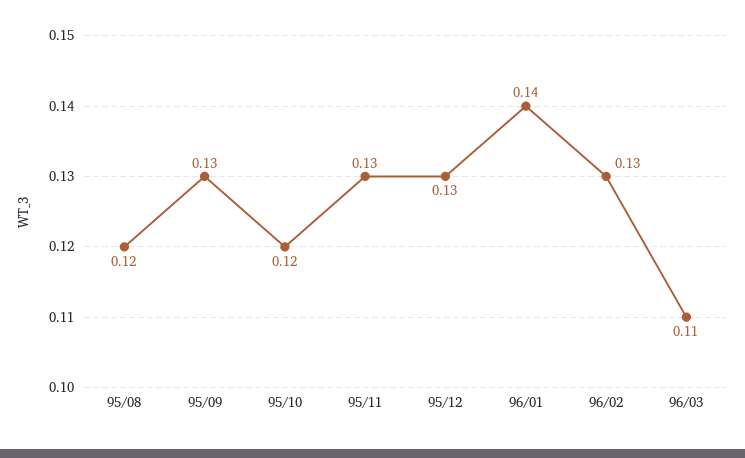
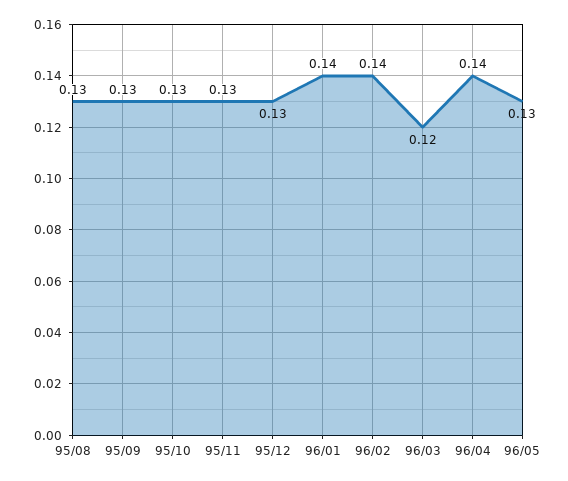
95/08: 0.12 -> 0.13
95/10: 0.12 -> 0.13
96/02: 0.13 -> 0.14
96/03: 0.11 -> 0.12
96/04: none -> 0.14
96/05: none -> 0.13

